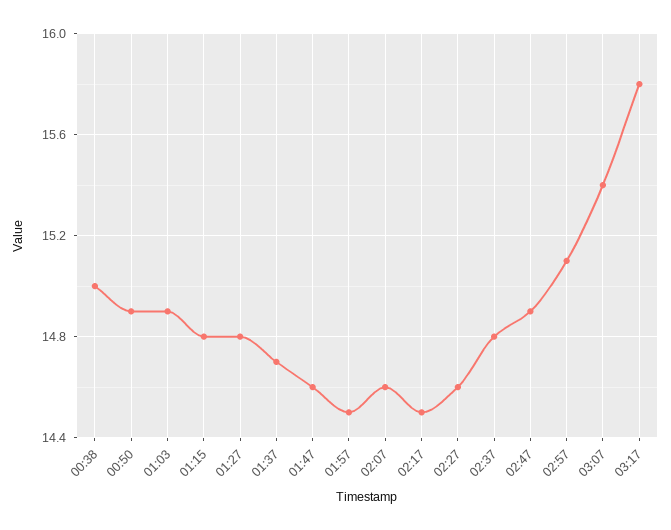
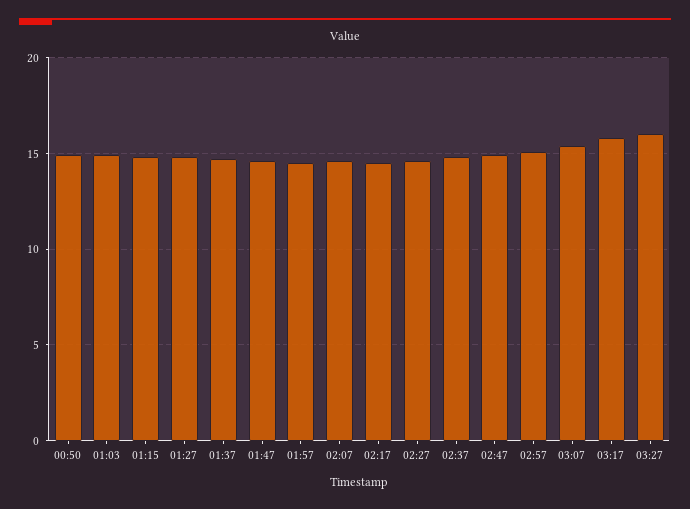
00:38: 15 -> none
03:27: none -> 16

